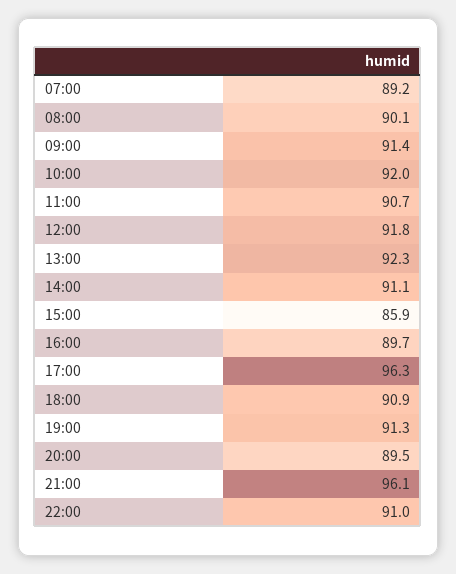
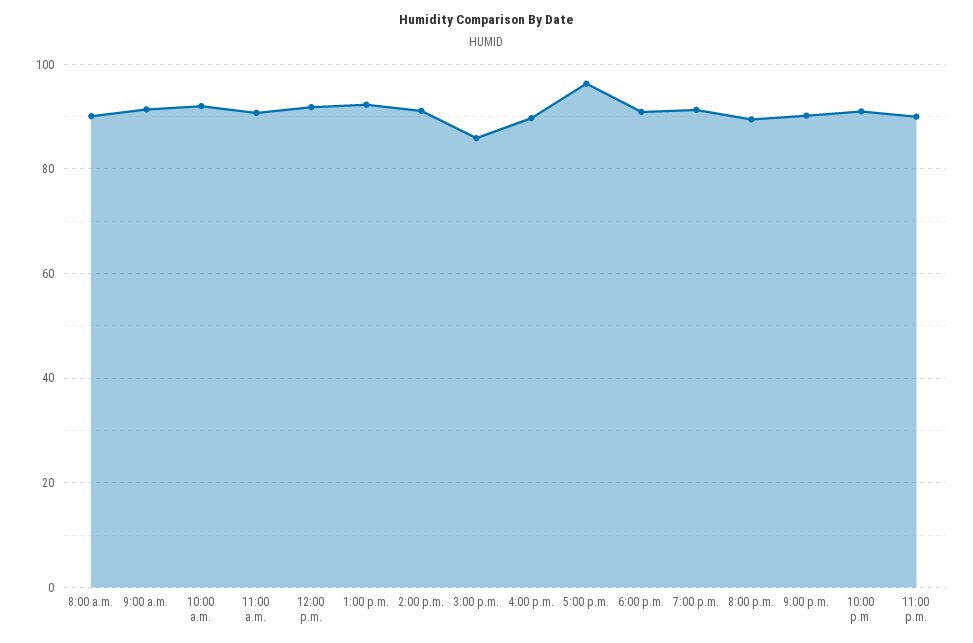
07:00: 89.2 -> none
21:00: 96.1 -> 90
11:00 p.m.: none -> 90

